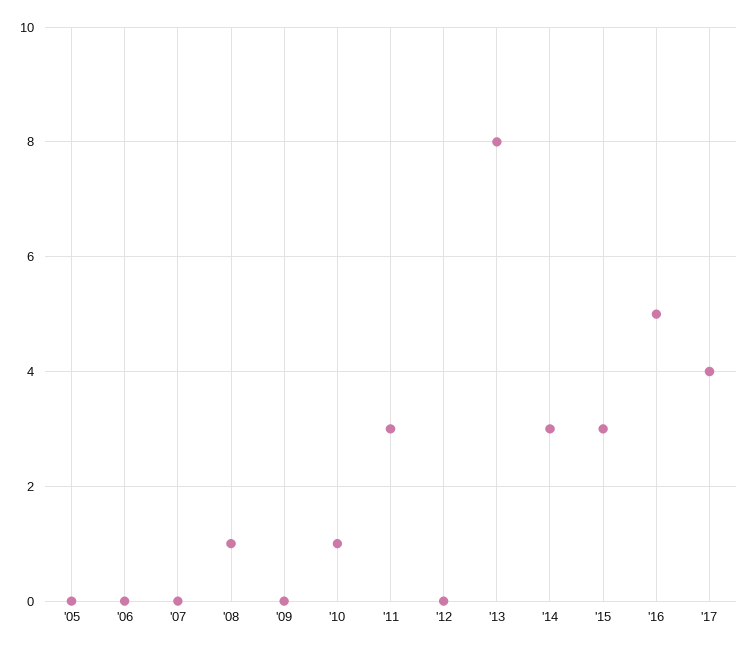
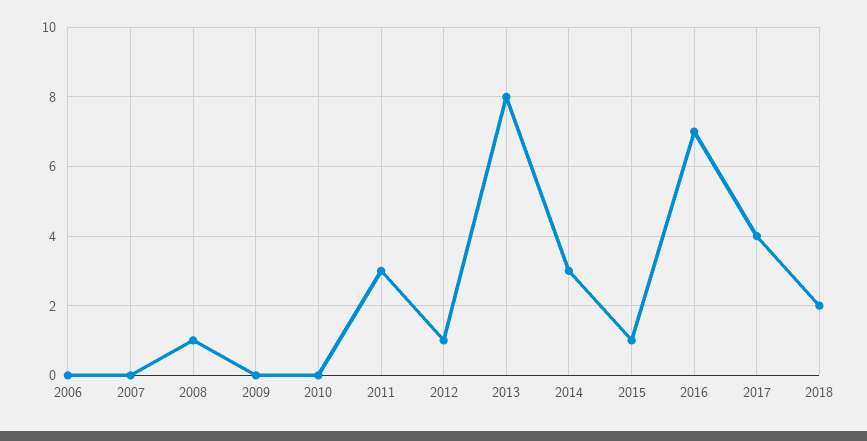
'05: 0 -> none
'10: 1 -> 0
'12: 0 -> 1
'15: 3 -> 1
'16: 5 -> 7
2018: none -> 2

